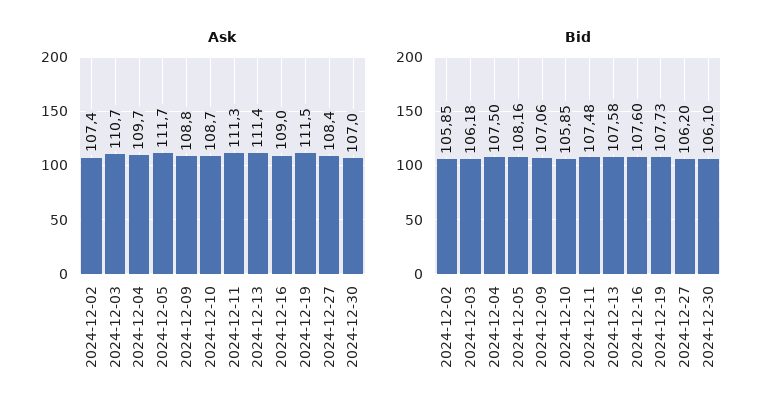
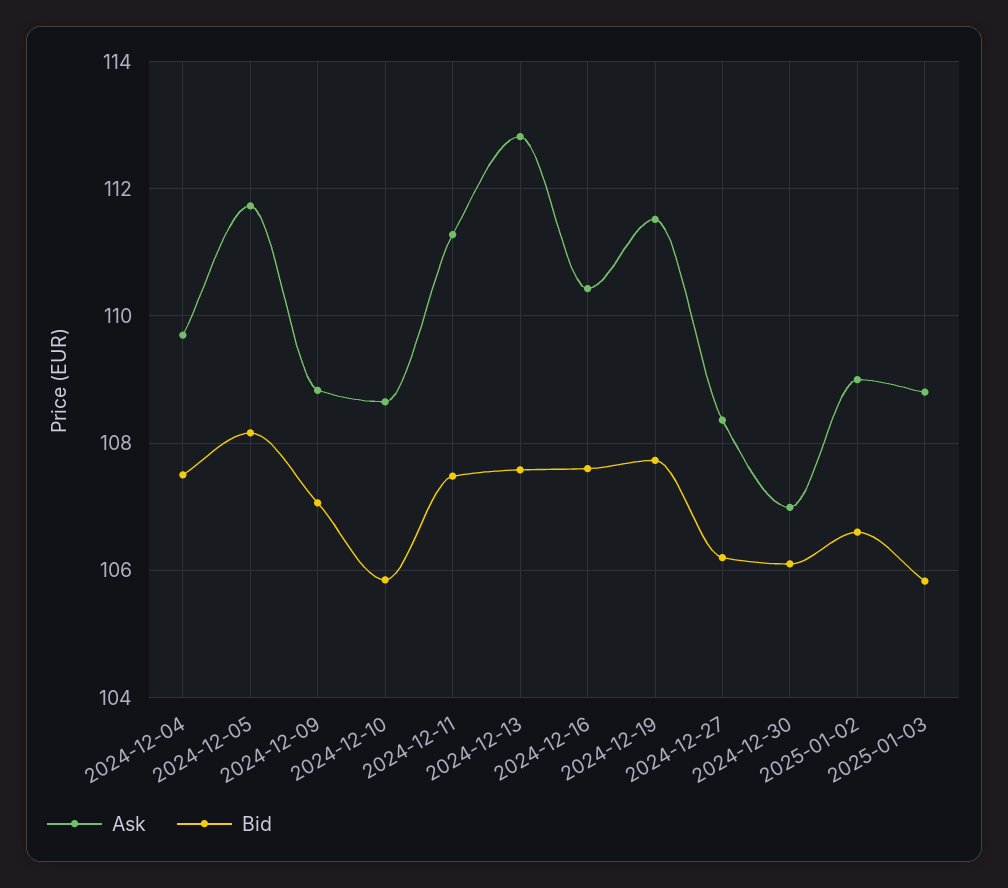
Ask, 2024-12-02: 107.4 -> none
Ask, 2024-12-03: 110.7 -> none
Ask, 2024-12-13: 111.4 -> 112.8
Ask, 2024-12-16: 109 -> 110.4
Bid, 2024-12-02: 105.85 -> none
Bid, 2024-12-03: 106.18 -> none
Ask, 2025-01-02: none -> 109
Bid, 2025-01-02: none -> 106.6
Ask, 2025-01-03: none -> 108.8
Bid, 2025-01-03: none -> 105.8

